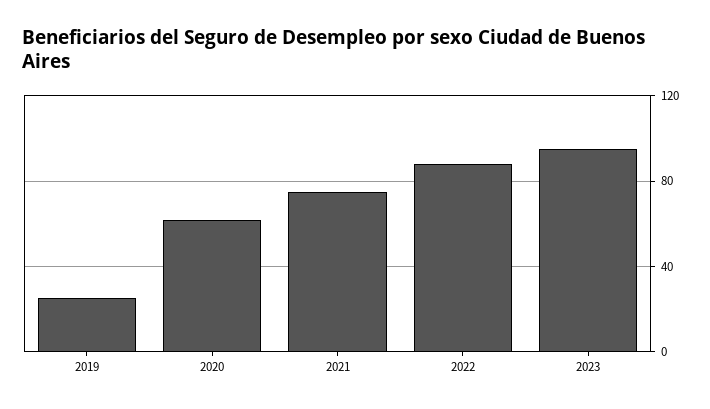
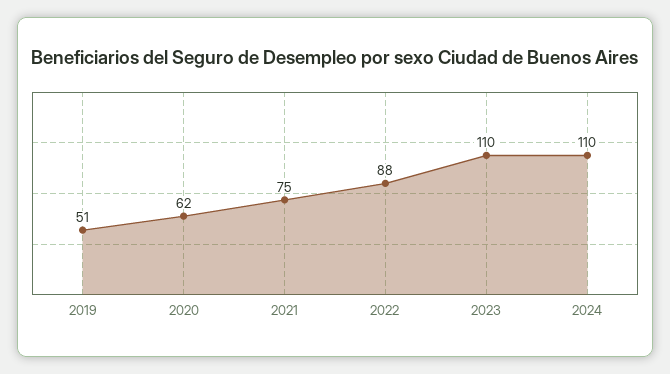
2019: 25 -> 51
2023: 95 -> 110
2024: none -> 110

